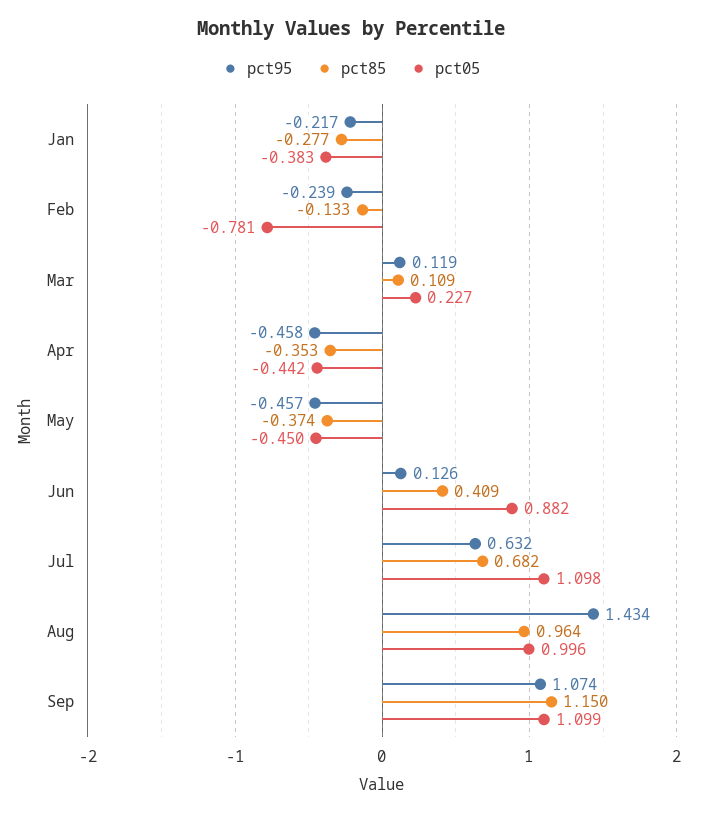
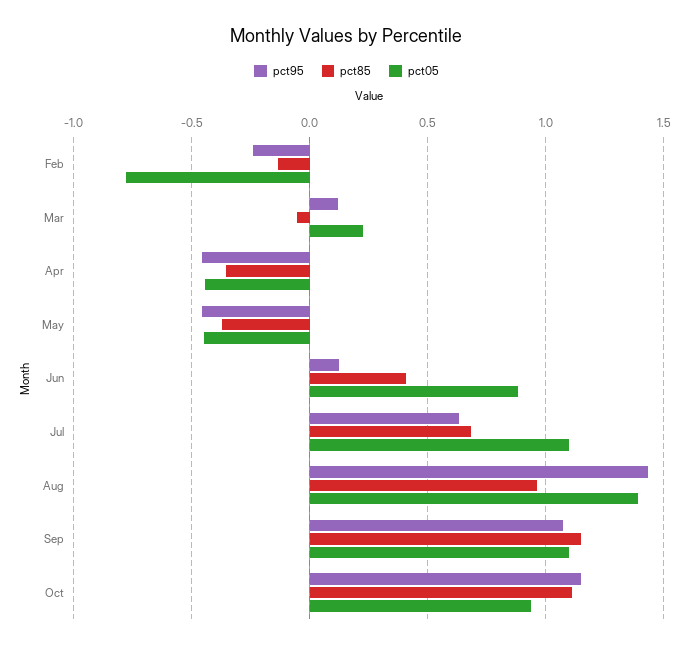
pct95, Jan: -0.217 -> none
pct85, Jan: -0.277 -> none
pct05, Jan: -0.383 -> none
pct85, Mar: 0.109 -> -0.05
pct05, Aug: 0.996 -> 1.4
pct95, Oct: none -> 1.15
pct85, Oct: none -> 1.1
pct05, Oct: none -> 0.95

